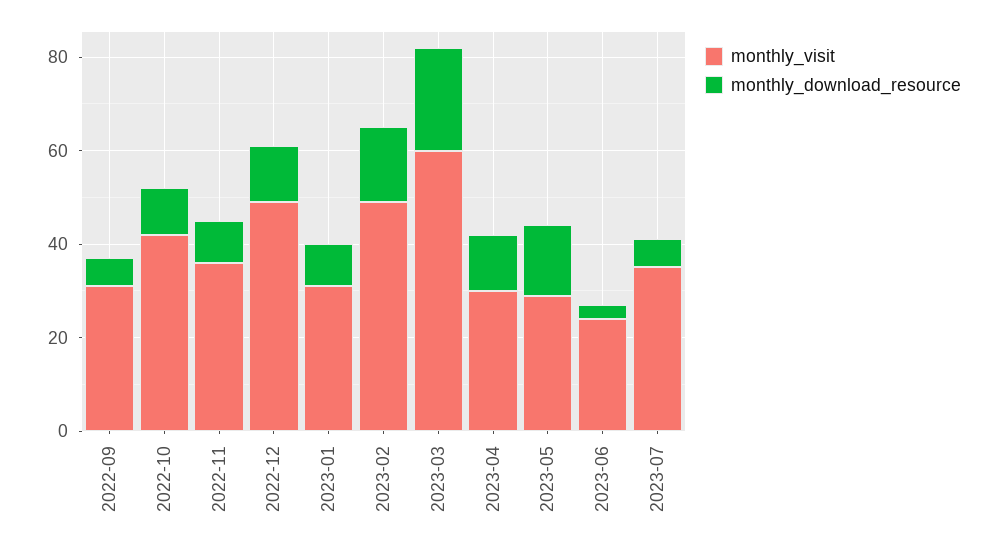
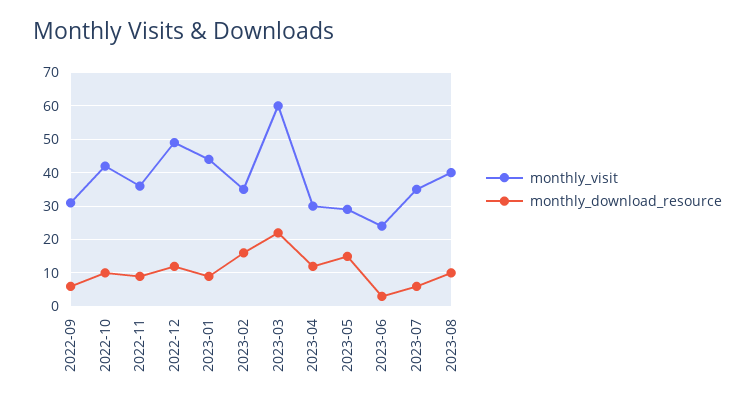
monthly_visit, 2023-01: 30 -> 45
monthly_visit, 2023-02: 50 -> 35
monthly_visit, 2023-08: none -> 40
monthly_download_resource, 2023-08: none -> 10

